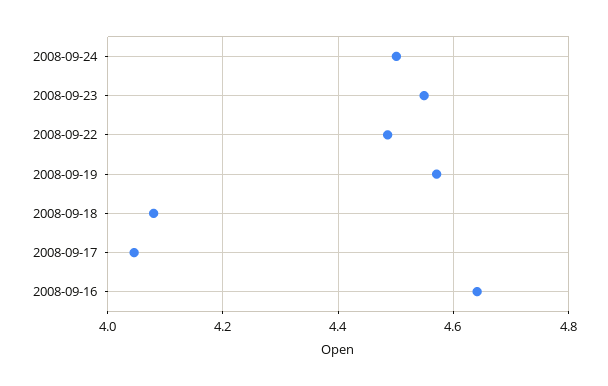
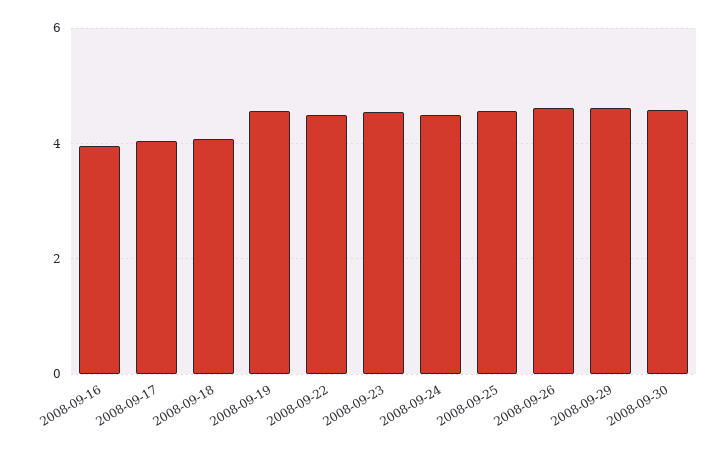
2008-09-16: 4.64 -> 4
2008-09-25: none -> 4.6
2008-09-26: none -> 4.6
2008-09-29: none -> 4.6
2008-09-30: none -> 4.6

